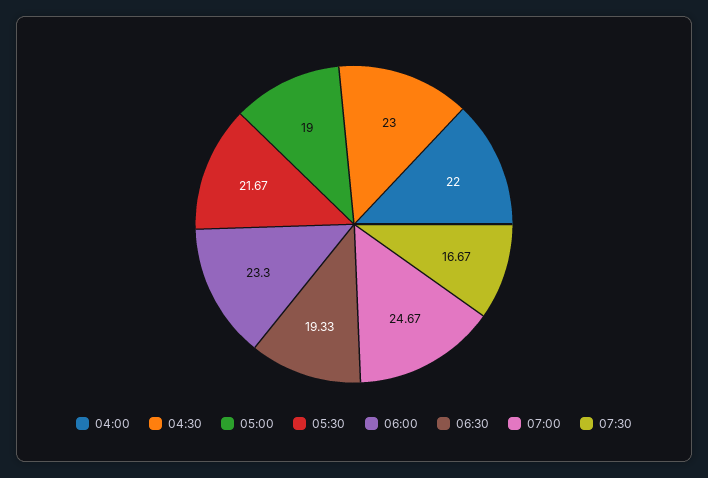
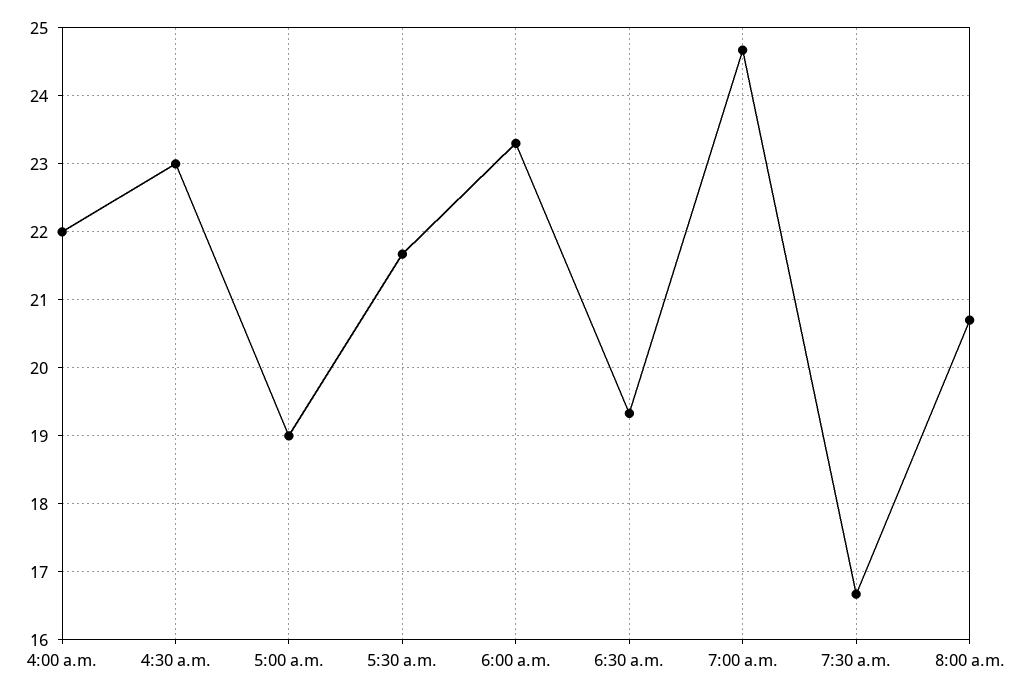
8:00 a.m.: none -> 20.7

